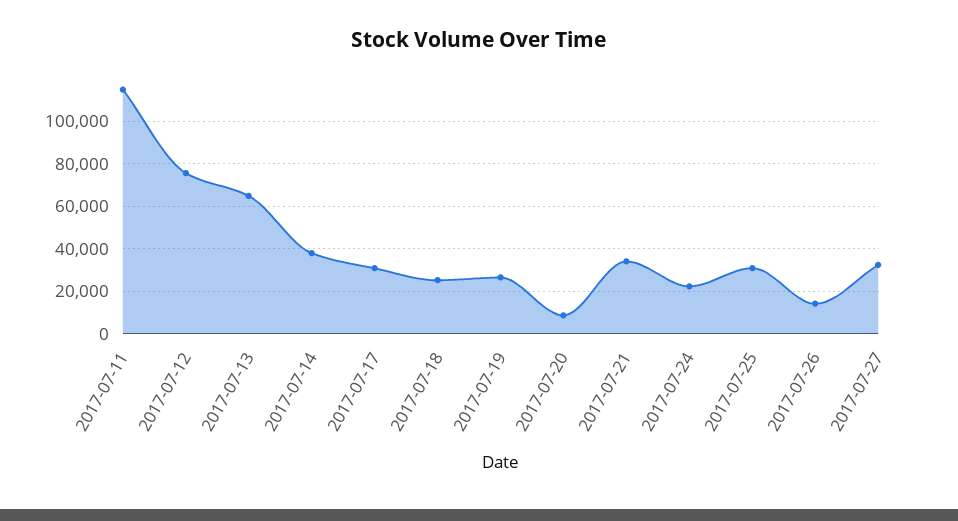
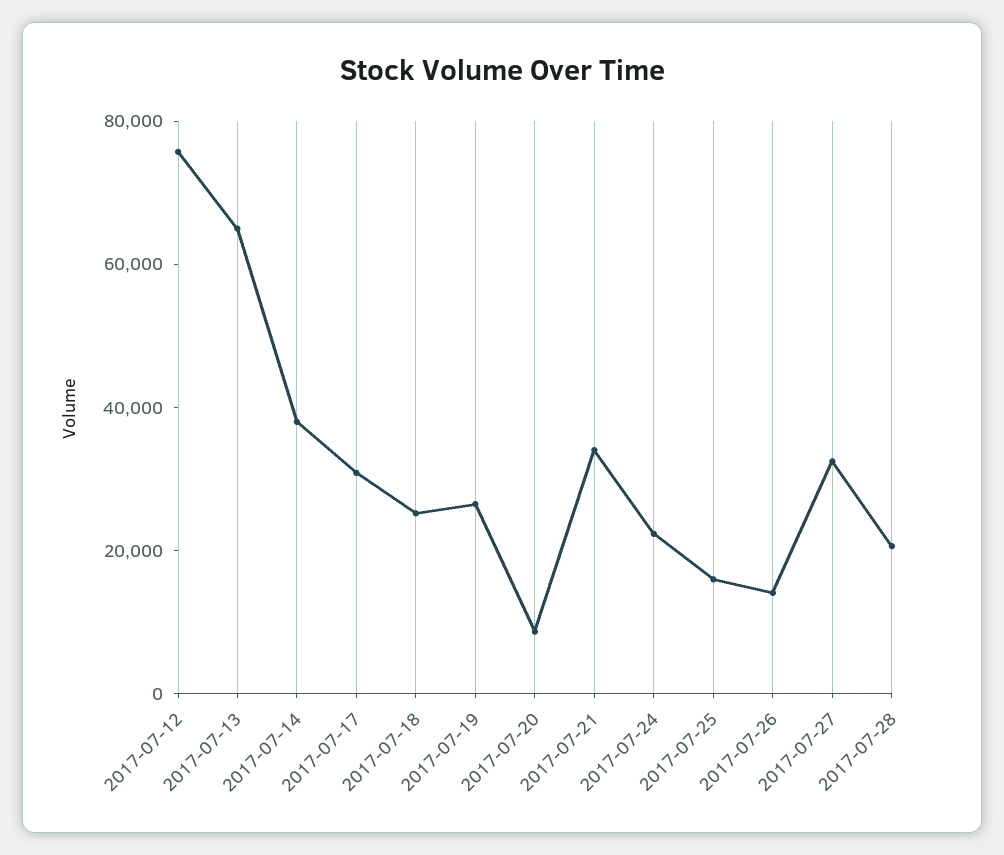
2017-07-11: 115000 -> none
2017-07-25: 30000 -> 15000
2017-07-28: none -> 20000

